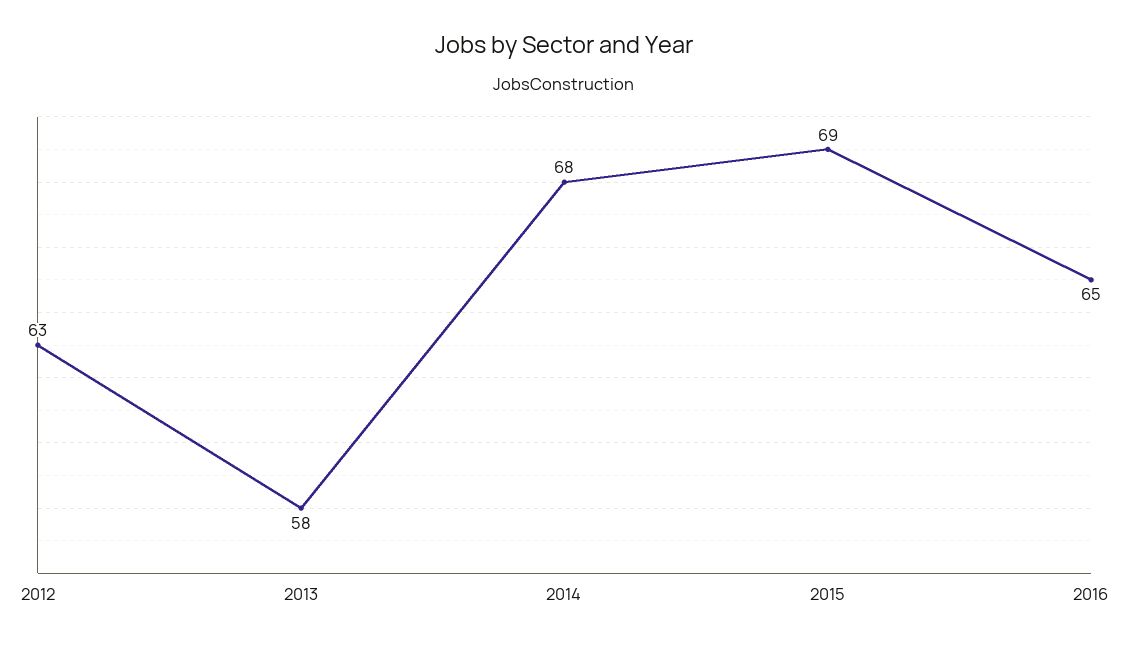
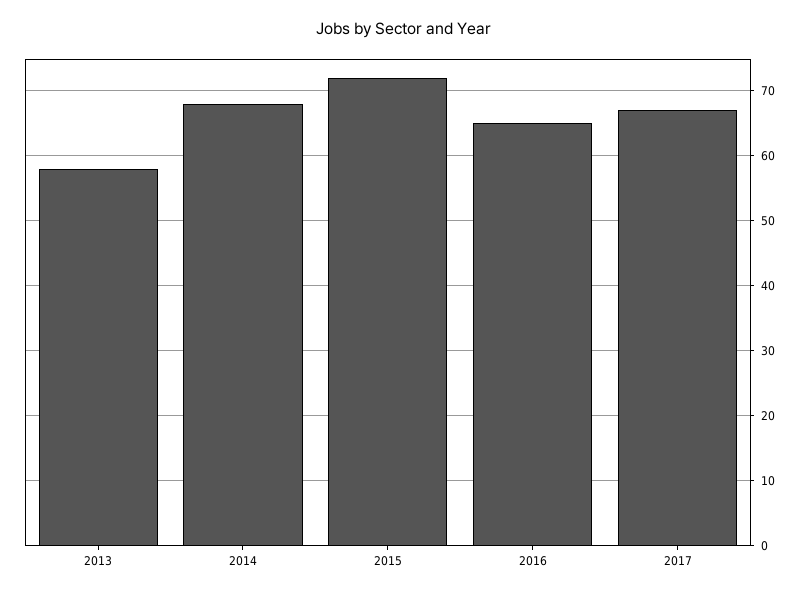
2012: 63 -> none
2015: 69 -> 72
2017: none -> 67

